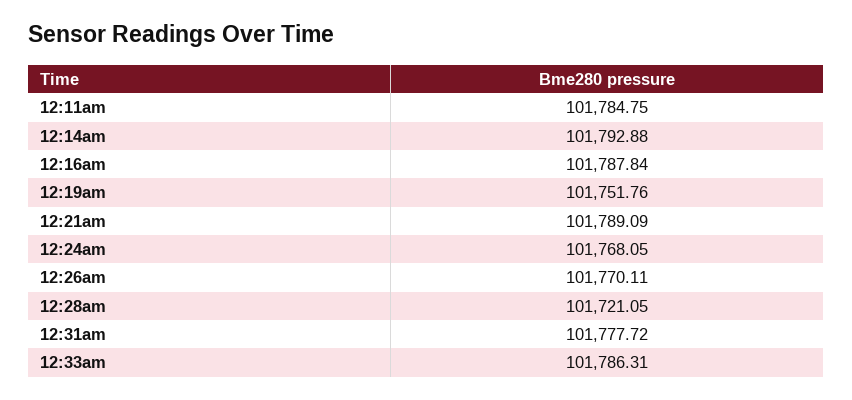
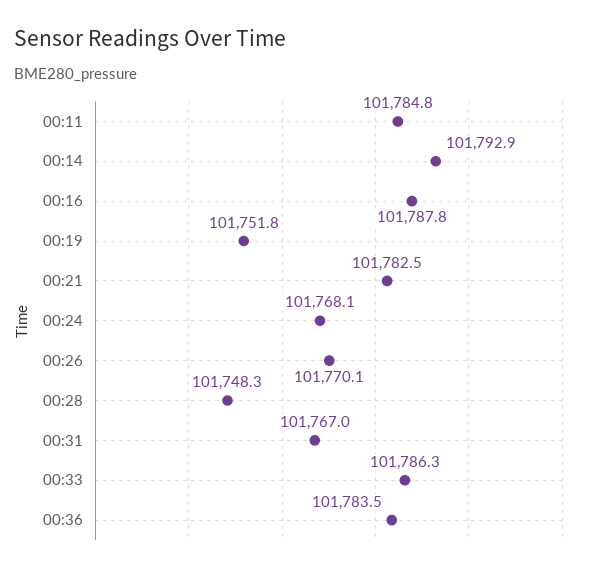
12:21am: 101789.09 -> 101782.5
12:28am: 101721.05 -> 101748.3
12:31am: 101777.72 -> 101767
00:36: none -> 101783.5

